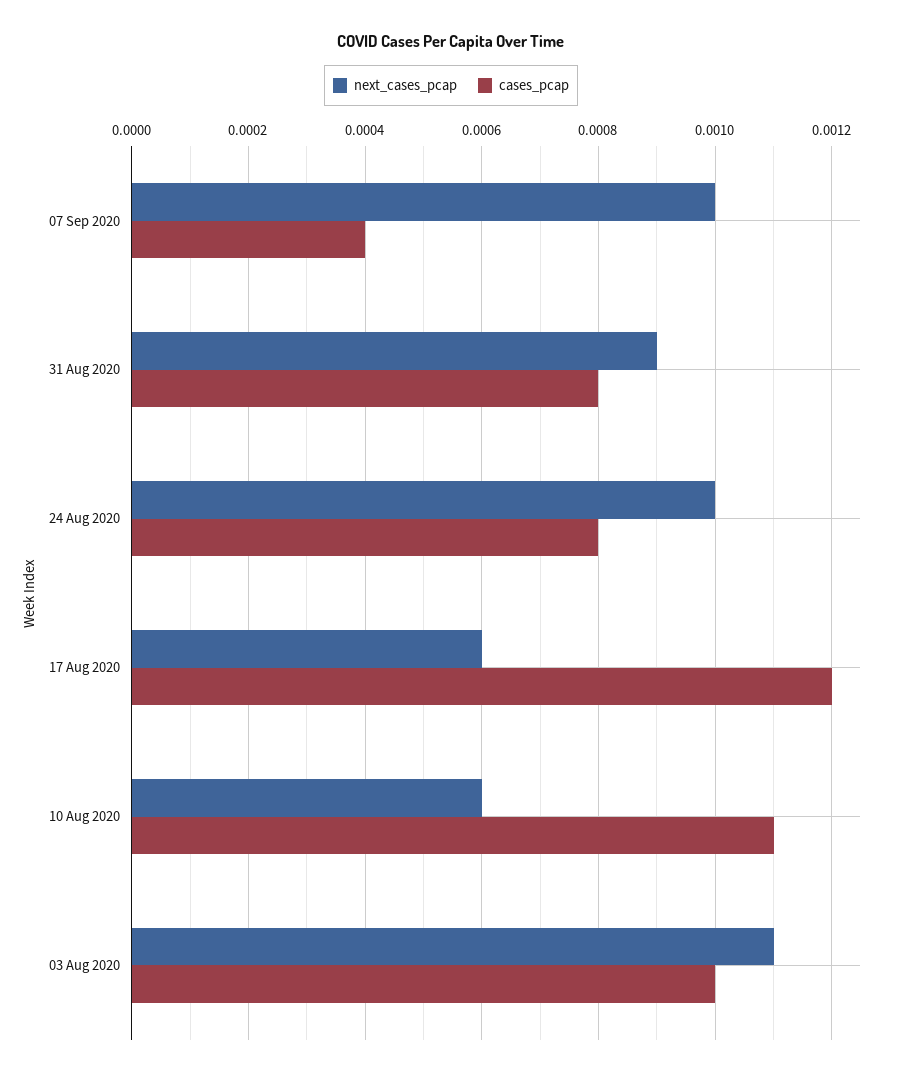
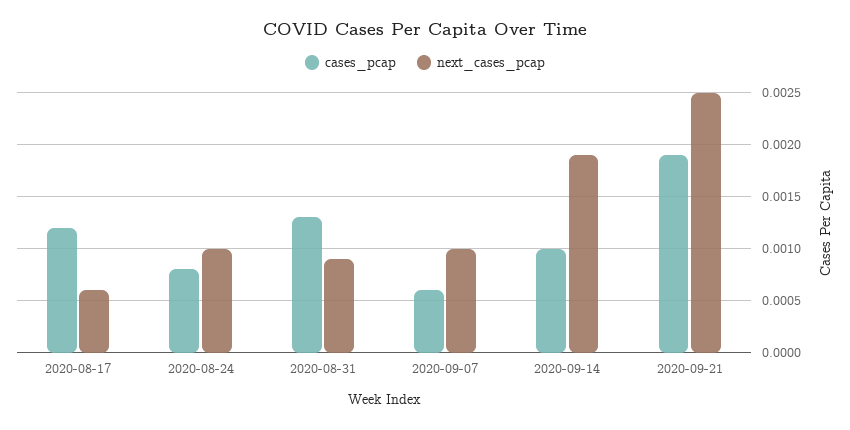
cases_pcap, 07 Sep 2020: 0.0004 -> 0.0006
cases_pcap, 31 Aug 2020: 0.0008 -> 0.0013
next_cases_pcap, 10 Aug 2020: 0.0006 -> none
cases_pcap, 10 Aug 2020: 0.0011 -> none
next_cases_pcap, 03 Aug 2020: 0.0011 -> none
cases_pcap, 03 Aug 2020: 0.001 -> none
cases_pcap, 2020-09-14: none -> 0.001
next_cases_pcap, 2020-09-14: none -> 0.0019
cases_pcap, 2020-09-21: none -> 0.0019
next_cases_pcap, 2020-09-21: none -> 0.0025

